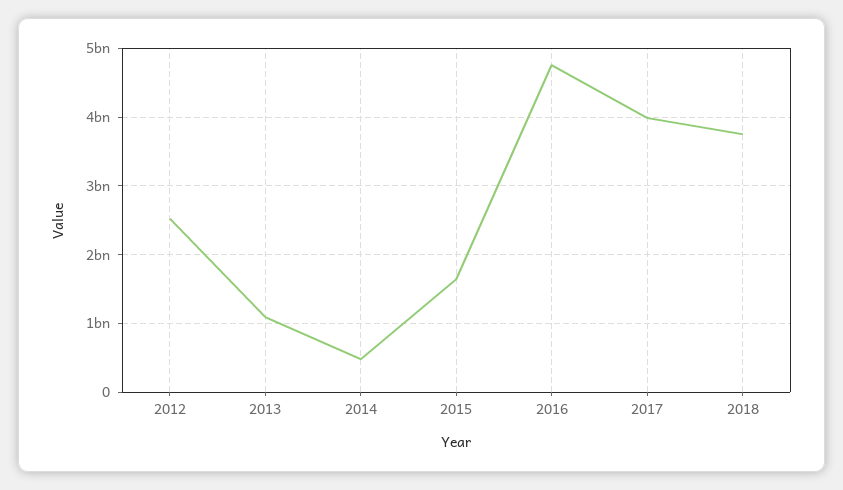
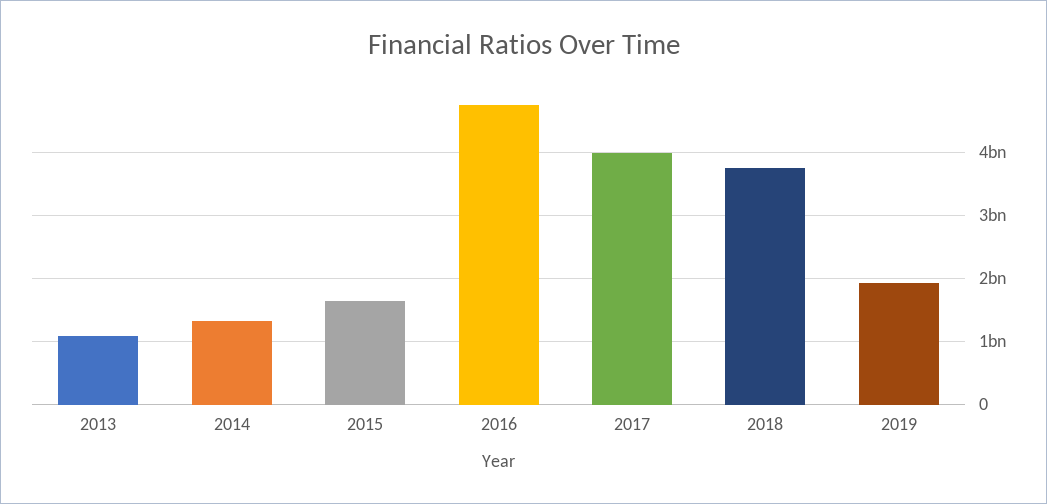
2012: 2500000000 -> none
2014: 500000000 -> 1300000000
2019: none -> 1900000000

